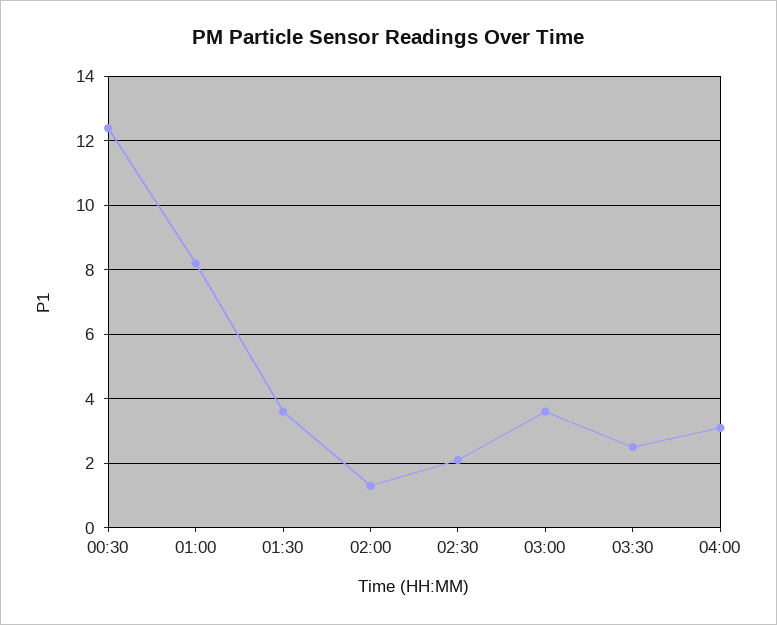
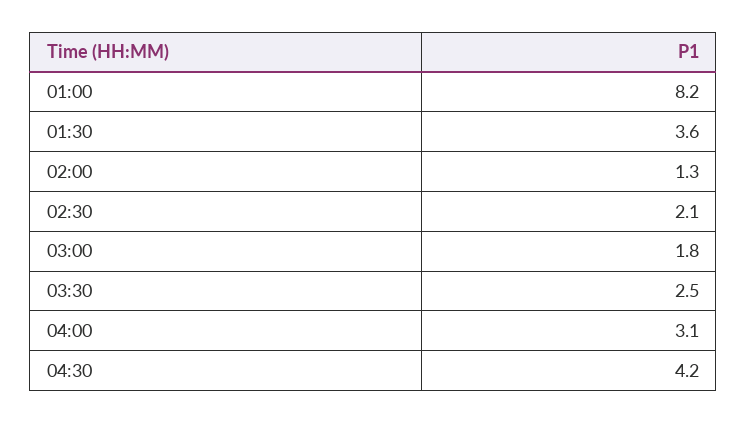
00:30: 12.5 -> none
03:00: 3.5 -> 1.8
04:30: none -> 4.2

